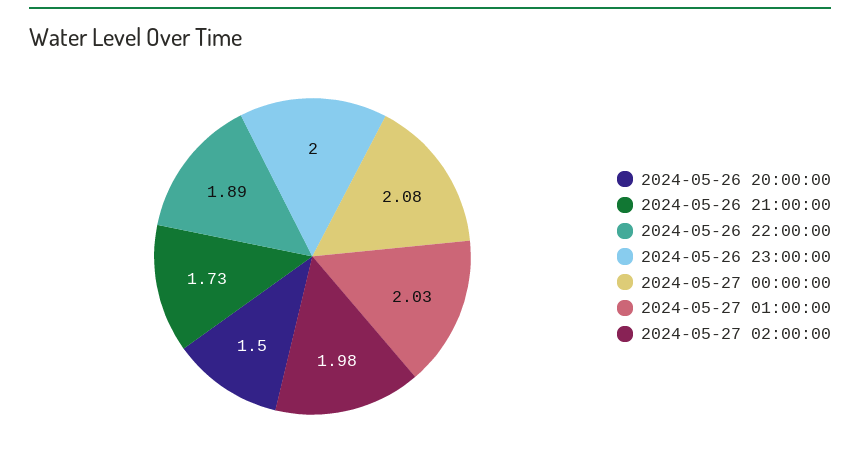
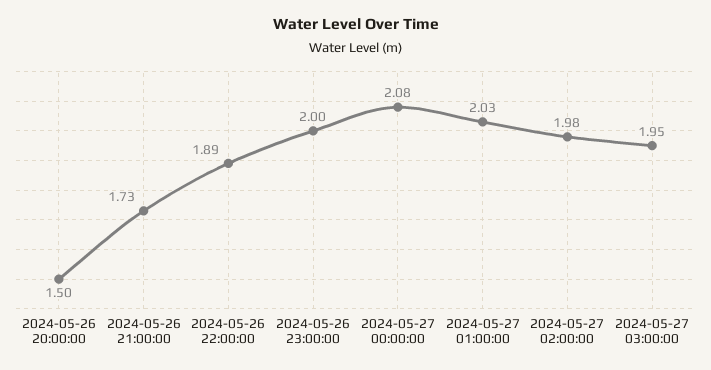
2024-05-27 03:00:00: none -> 1.95

